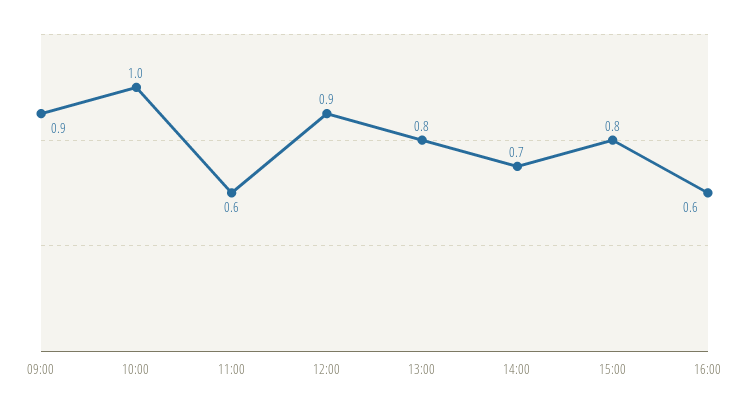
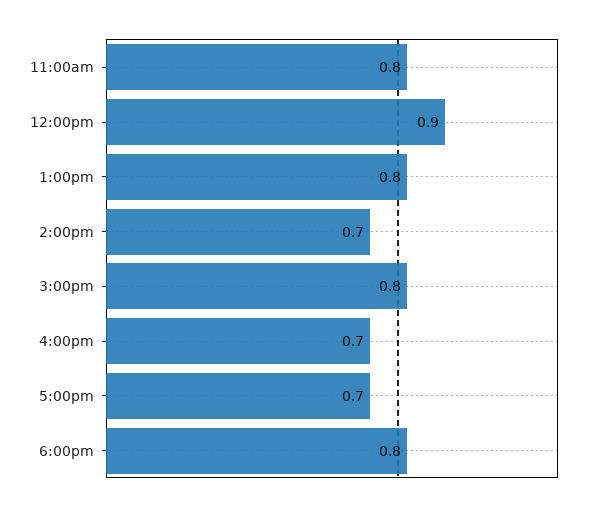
09:00: 0.9 -> none
10:00: 1 -> none
11:00: 0.6 -> 0.8
16:00: 0.6 -> 0.7
5:00pm: none -> 0.7
6:00pm: none -> 0.8

